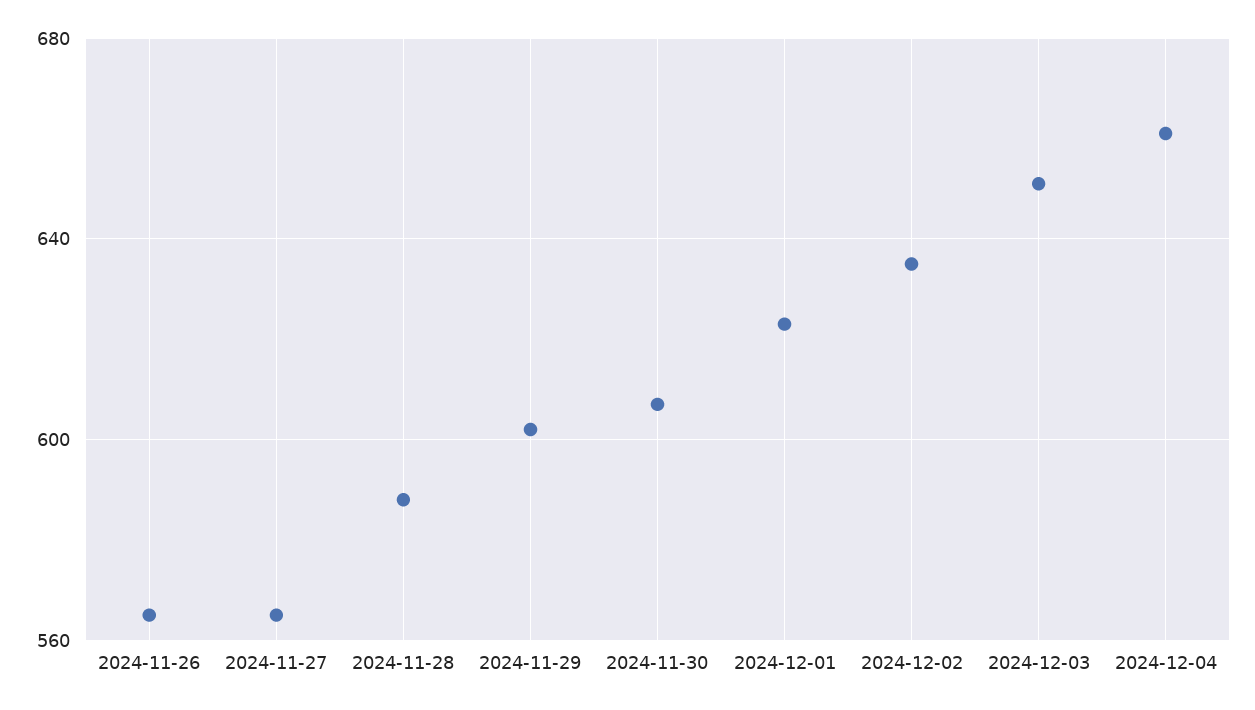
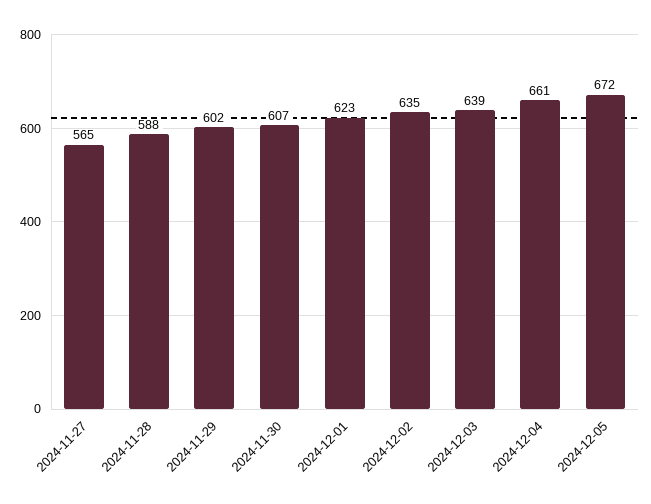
2024-11-26: 565 -> none
2024-12-03: 650 -> 639
2024-12-05: none -> 672

